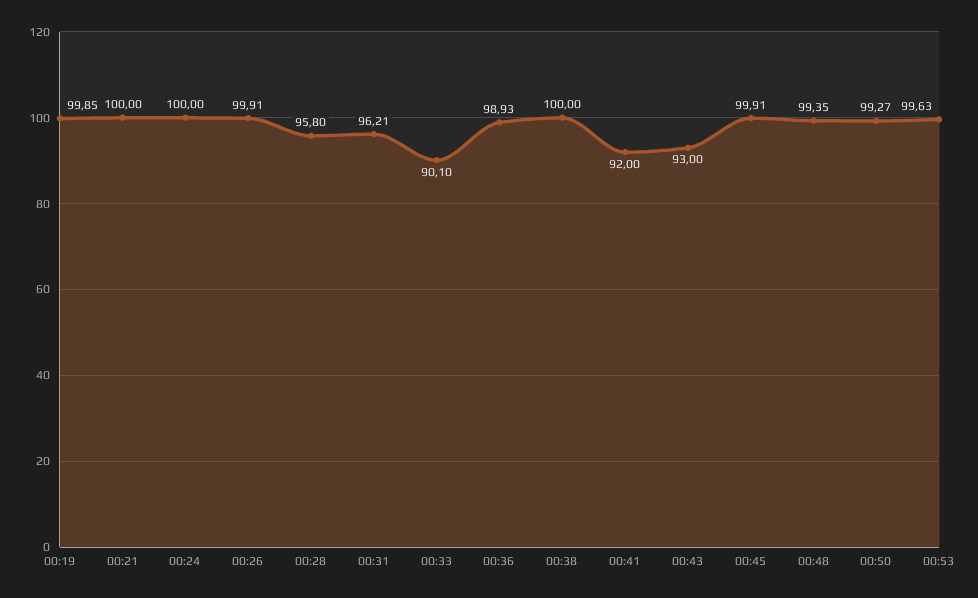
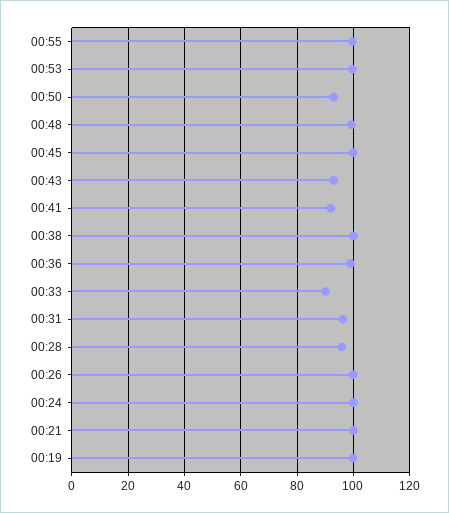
00:50: 99.27 -> 92.5
00:55: none -> 100

